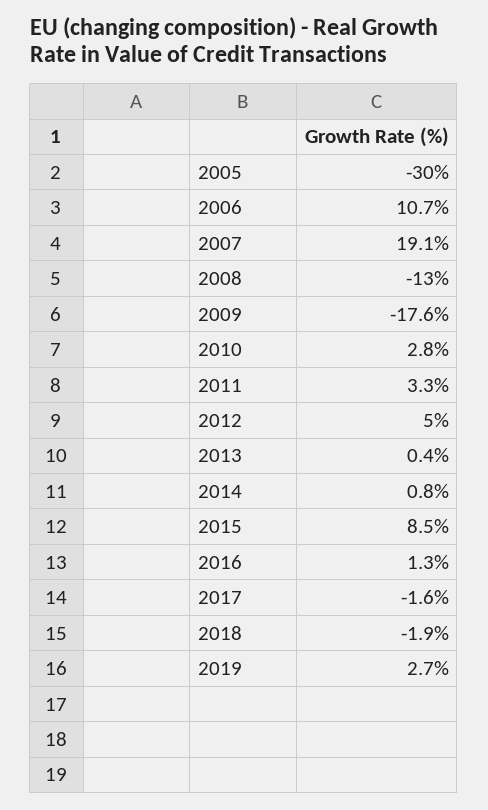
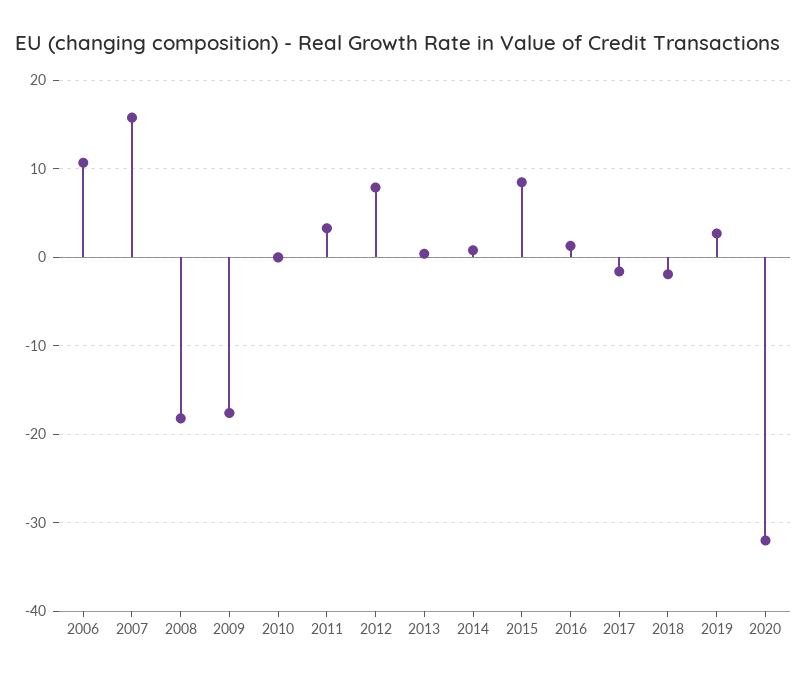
2005: -30 -> none
2007: 19.1 -> 16
2008: -13 -> -18
2010: 2.8 -> 0
2012: 5 -> 8
2020: none -> -32

